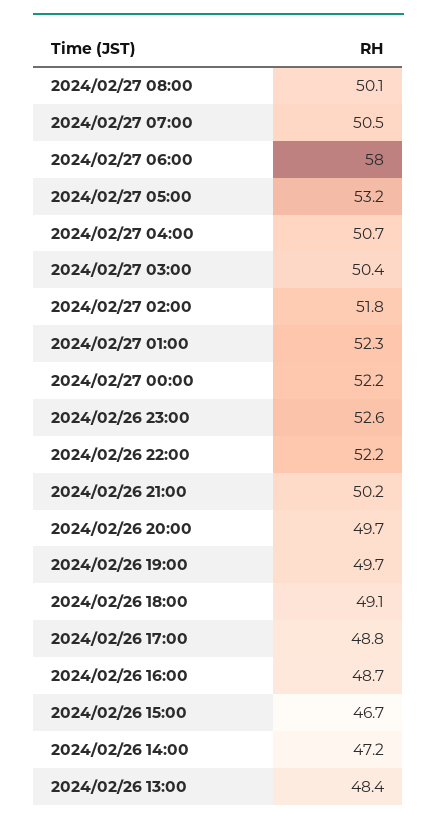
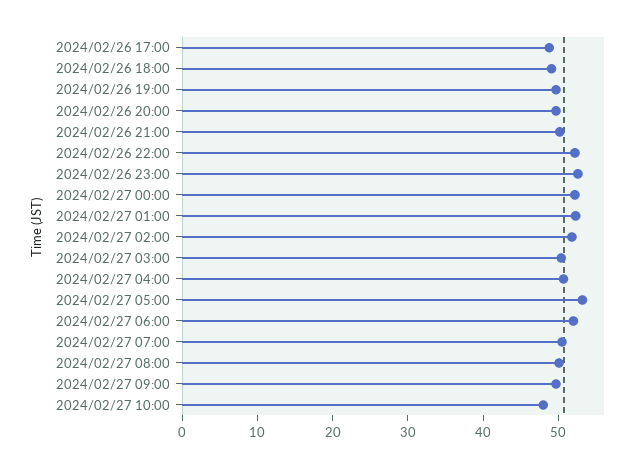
2024/02/27 06:00: 58 -> 52
2024/02/26 16:00: 48.7 -> none
2024/02/26 15:00: 46.7 -> none
2024/02/26 14:00: 47.2 -> none
2024/02/26 13:00: 48.4 -> none
2024/02/27 09:00: none -> 50
2024/02/27 10:00: none -> 48

